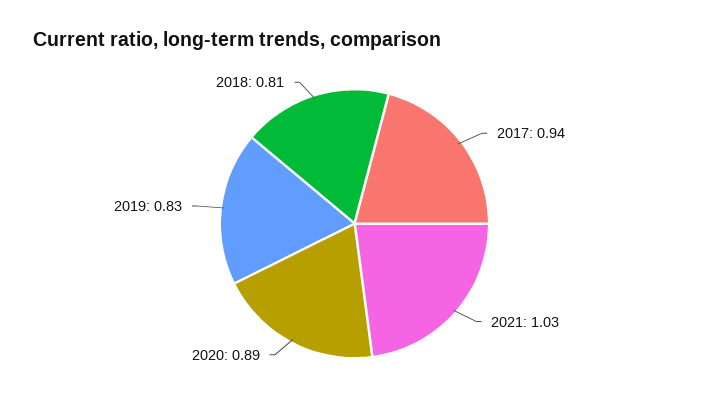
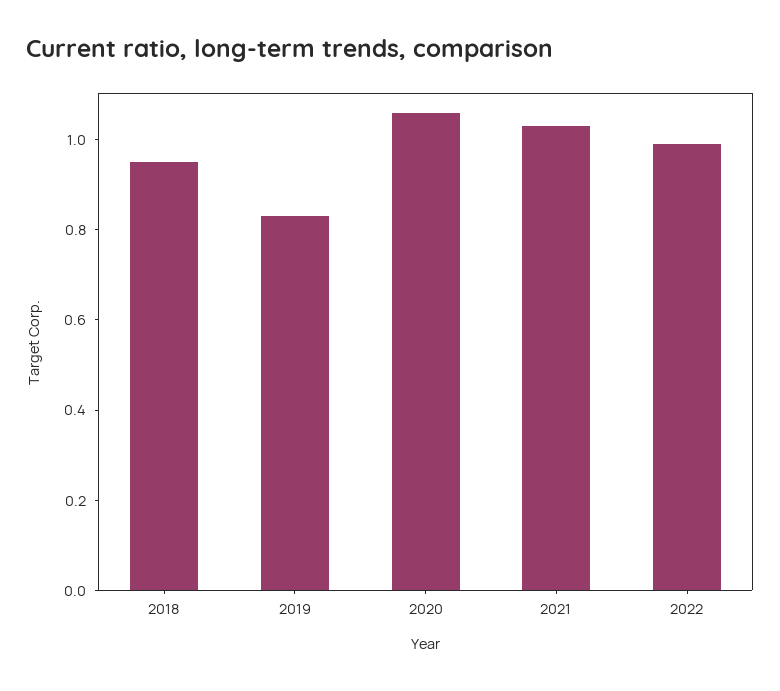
2017: 0.94 -> none
2020: 0.89 -> 1.05
2018: 0.81 -> 0.95
2022: none -> 1

